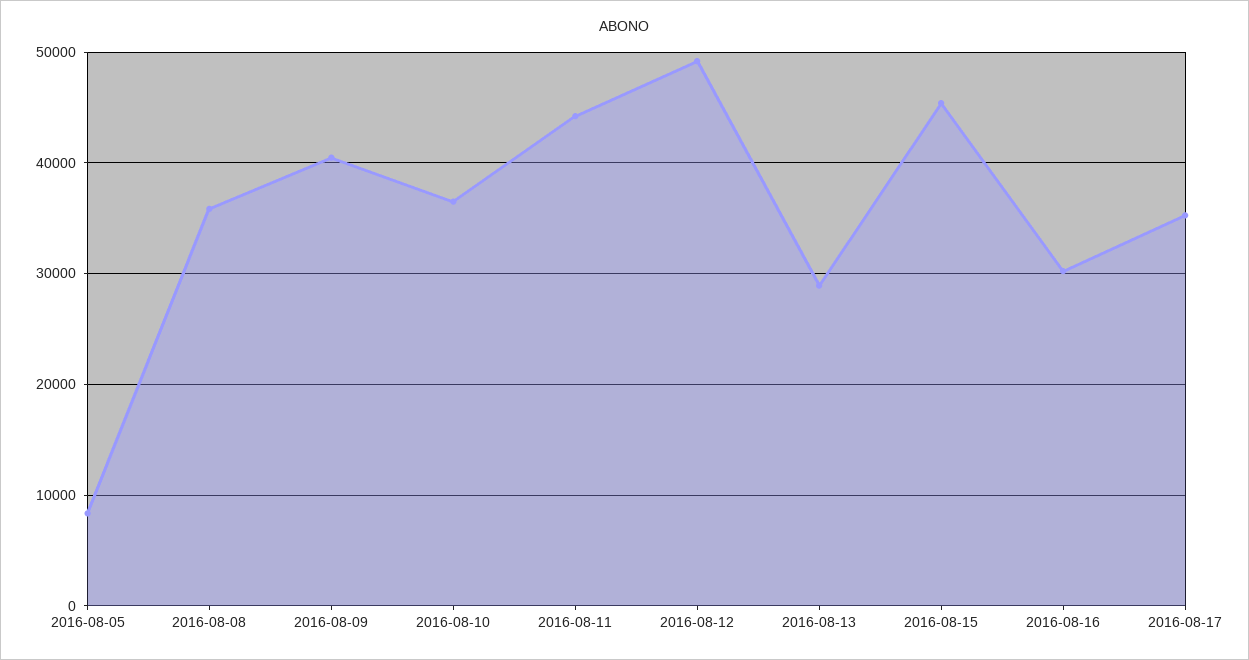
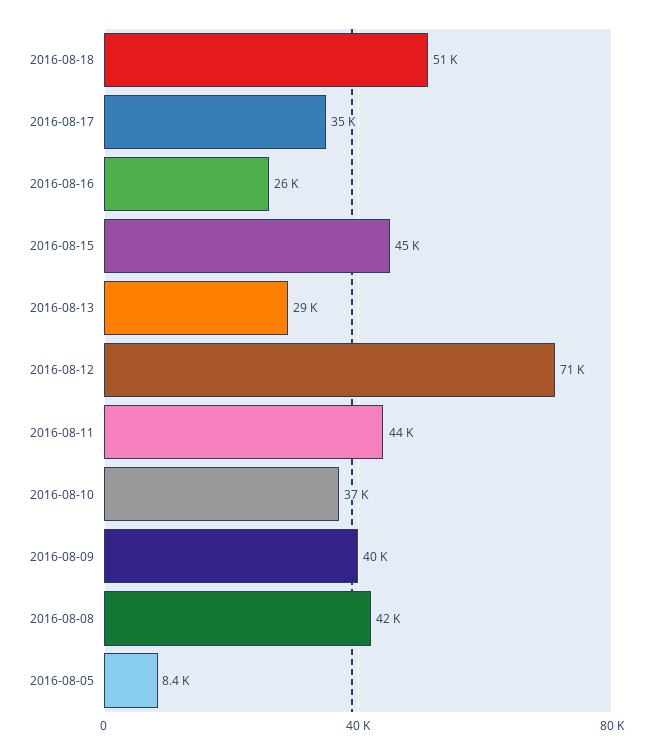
2016-08-08: 36000 -> 42000
2016-08-12: 49000 -> 71000
2016-08-16: 30000 -> 26000
2016-08-18: none -> 51000

